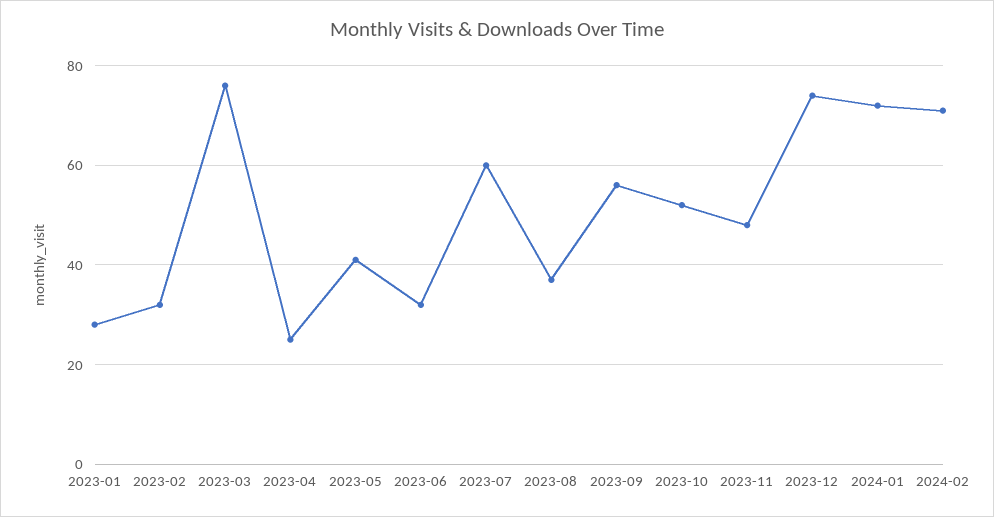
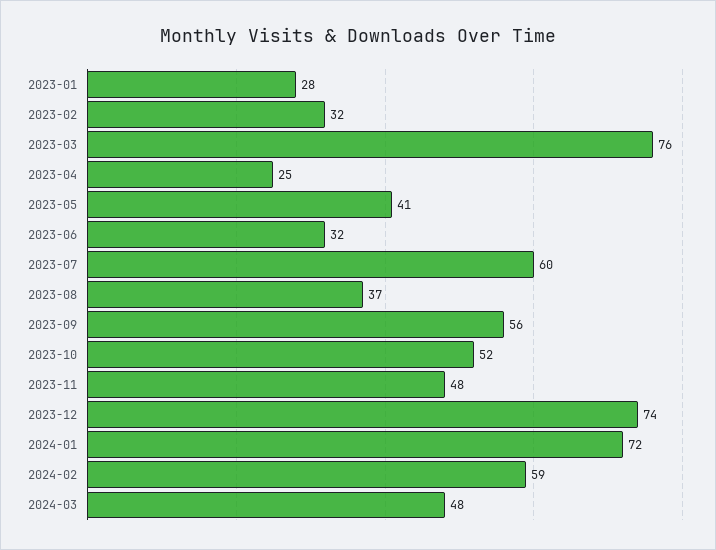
2024-02: 70 -> 59
2024-03: none -> 48

